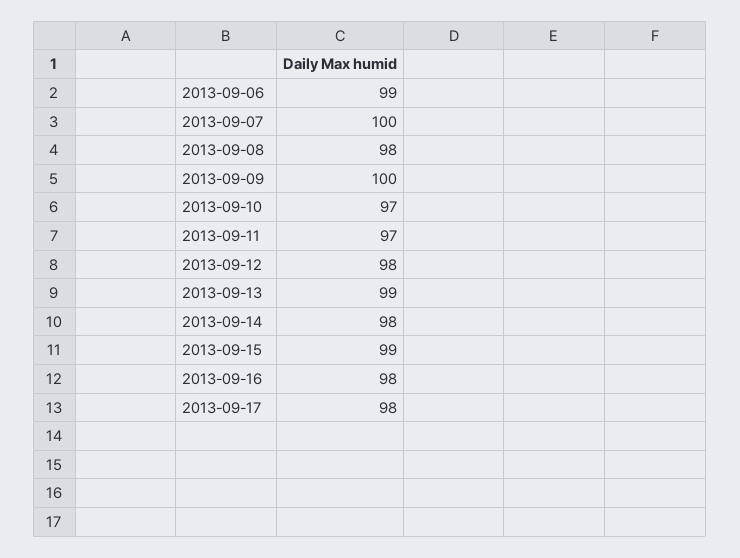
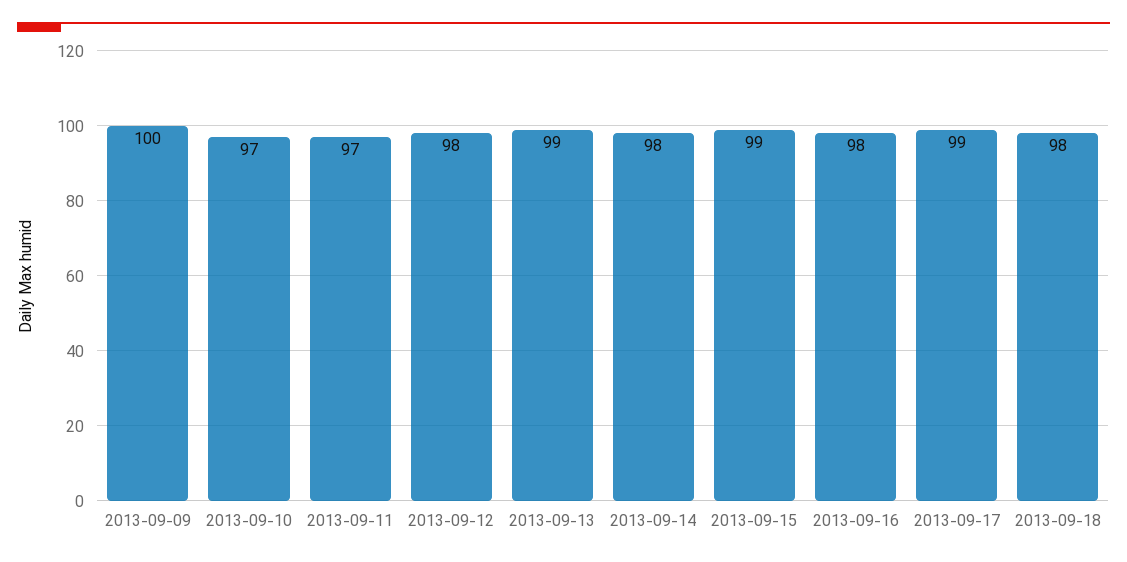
2013-09-06: 99 -> none
2013-09-07: 100 -> none
2013-09-08: 98 -> none
2013-09-17: 98 -> 99
2013-09-18: none -> 98

